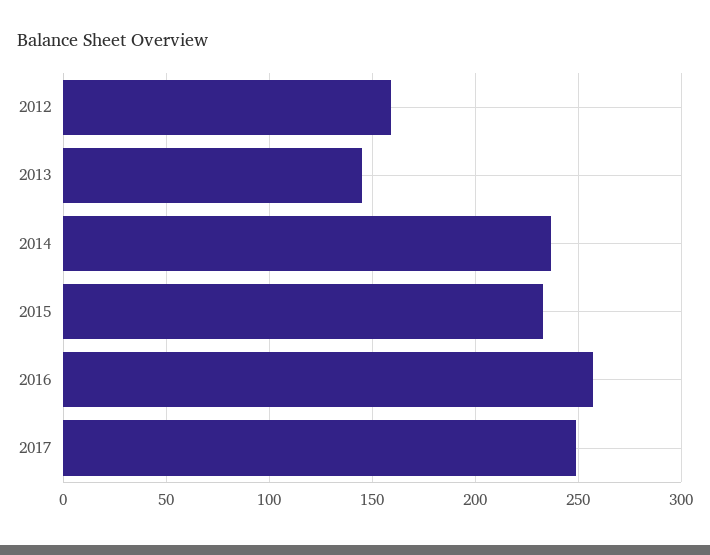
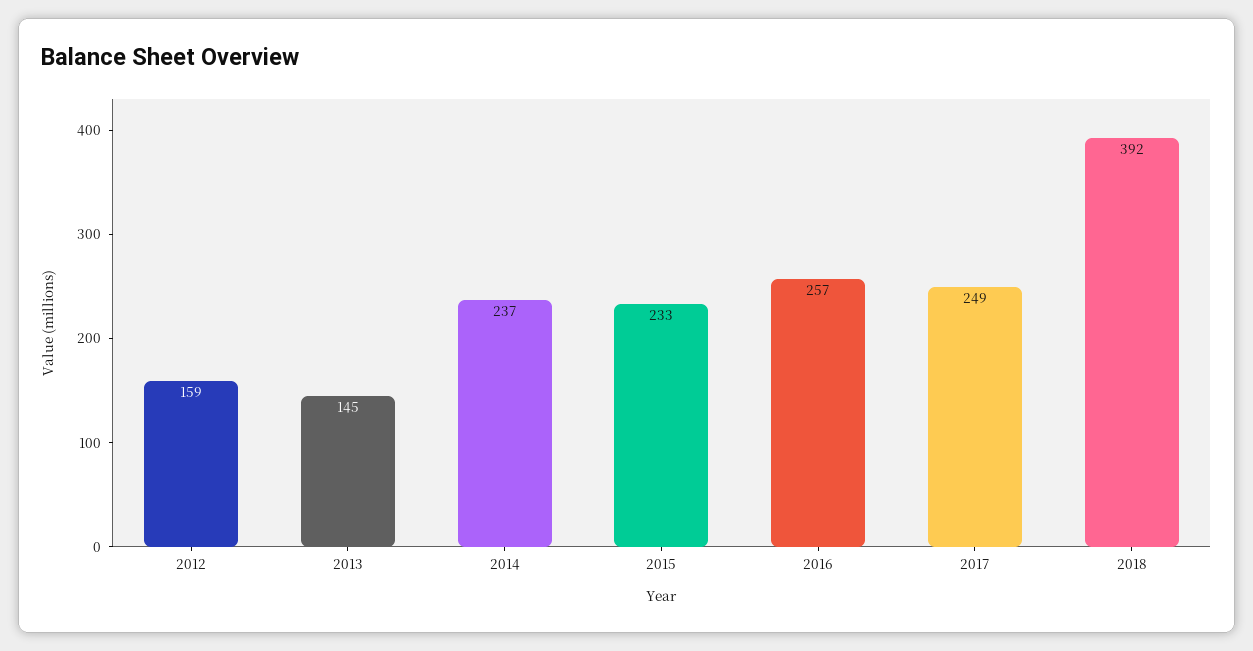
2018: none -> 392

